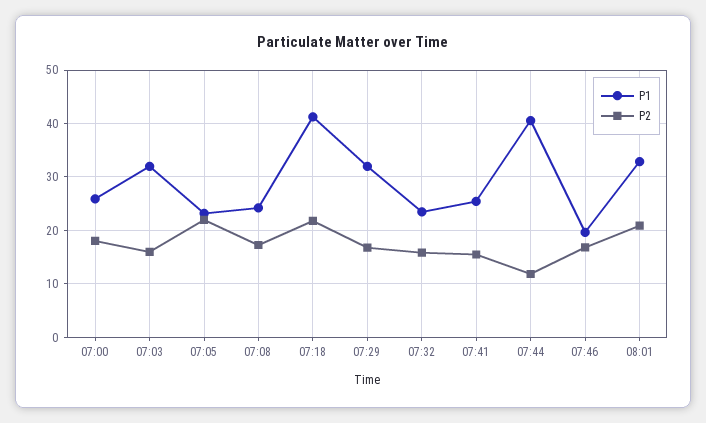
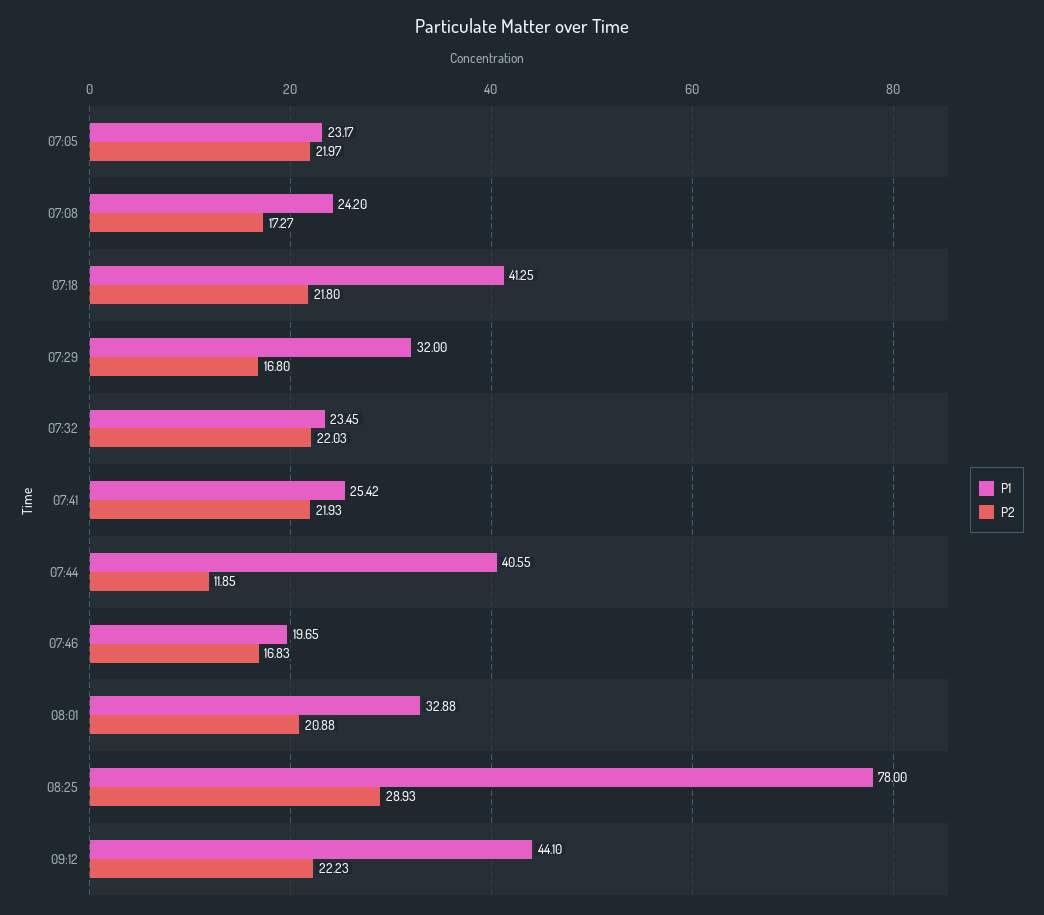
P1, 07:00: 26 -> none
P2, 07:00: 18 -> none
P1, 07:03: 32 -> none
P2, 07:03: 16 -> none
P2, 07:32: 16 -> 22.03
P2, 07:41: 16 -> 21.93
P1, 08:25: none -> 78
P2, 08:25: none -> 28.93
P1, 09:12: none -> 44.1
P2, 09:12: none -> 22.23

